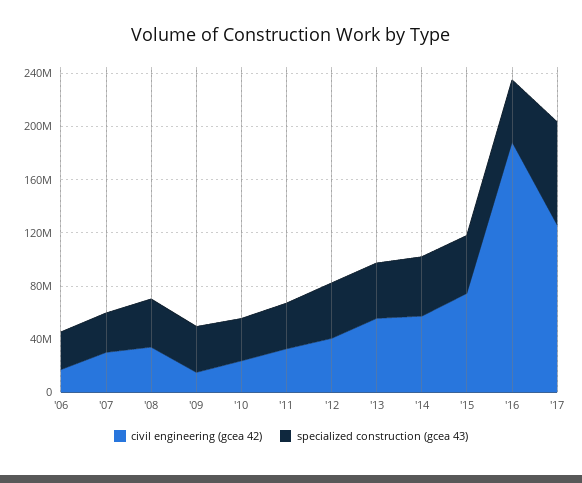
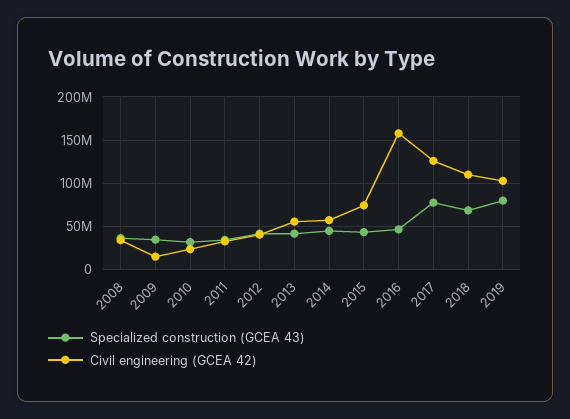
civil engineering (gcea 42), '06: 20000000 -> none
specialized construction (gcea 43), '06: 30000000 -> none
civil engineering (gcea 42), '07: 30000000 -> none
specialized construction (gcea 43), '07: 30000000 -> none
civil engineering (gcea 42), '16: 190000000 -> 160000000
specialized construction (gcea 43), 2018: none -> 70000000
civil engineering (gcea 42), 2018: none -> 110000000
specialized construction (gcea 43), 2019: none -> 80000000
civil engineering (gcea 42), 2019: none -> 100000000

